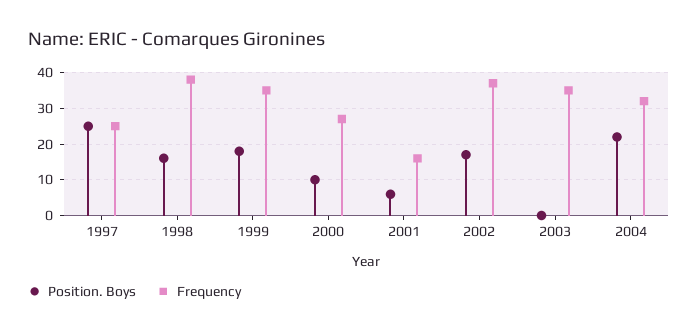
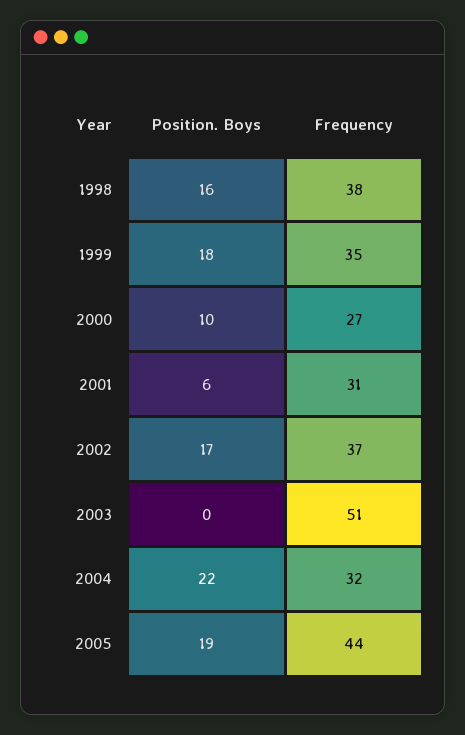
Position. Boys, 1997: 25 -> none
Frequency, 1997: 25 -> none
Frequency, 2001: 15 -> 31
Frequency, 2003: 35 -> 51
Position. Boys, 2005: none -> 19
Frequency, 2005: none -> 44

